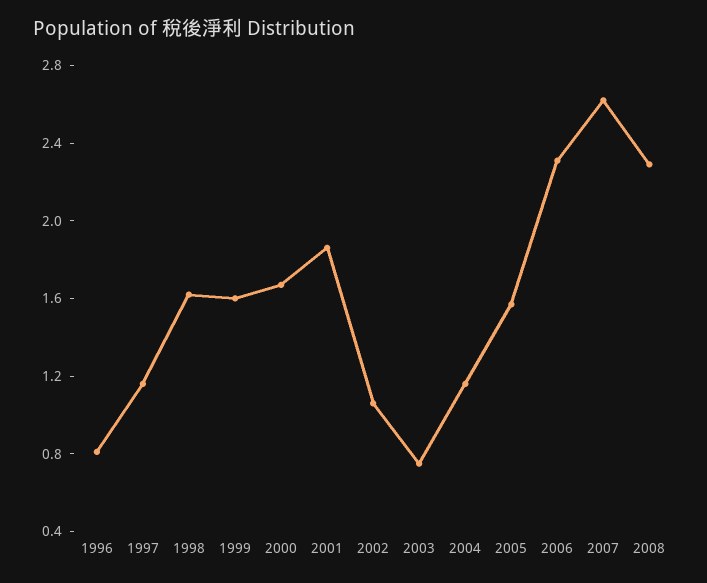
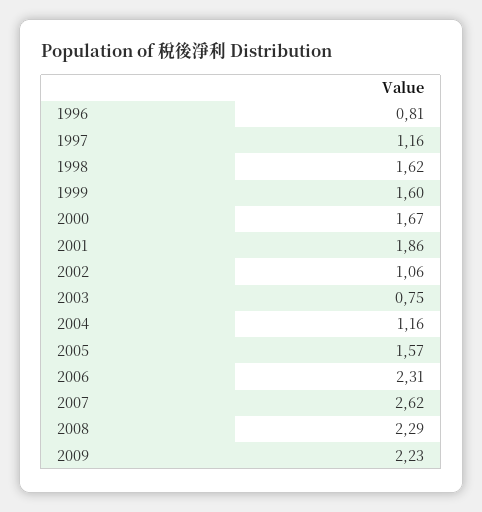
2009: none -> 2.23

